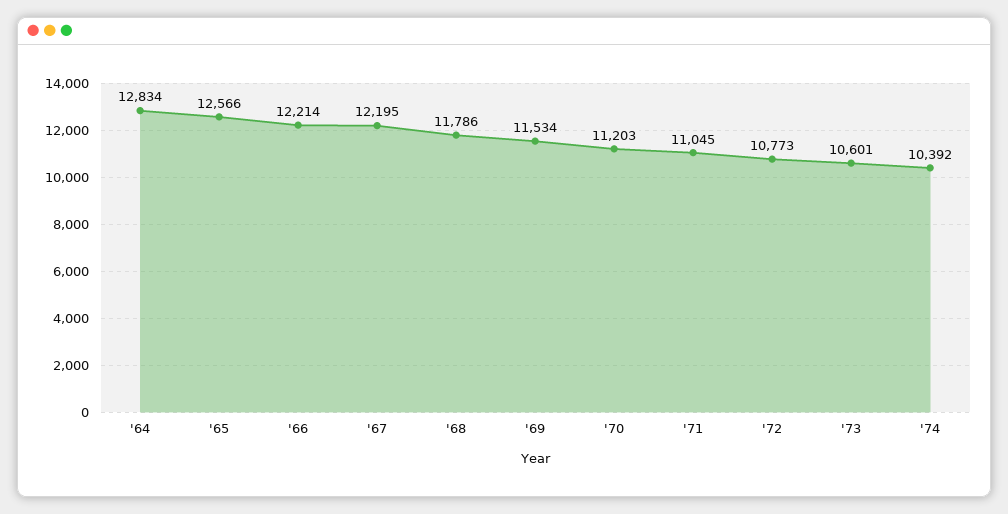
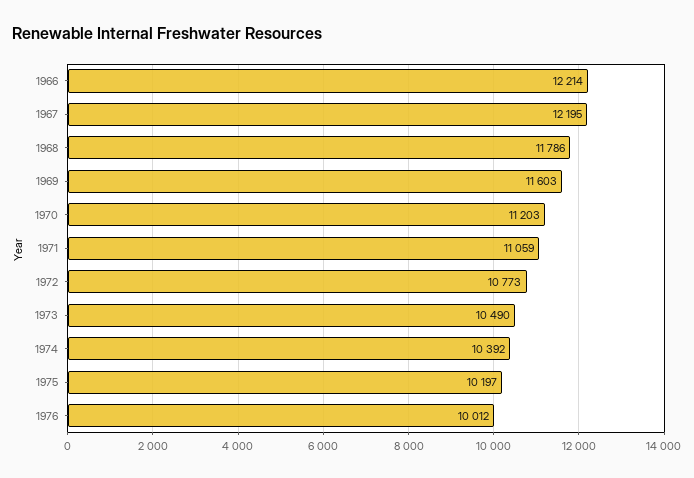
'64: 12834 -> none
'65: 12566 -> none
'69: 11534 -> 11603
'71: 11045 -> 11059
'73: 10601 -> 10490
1975: none -> 10197
1976: none -> 10012

